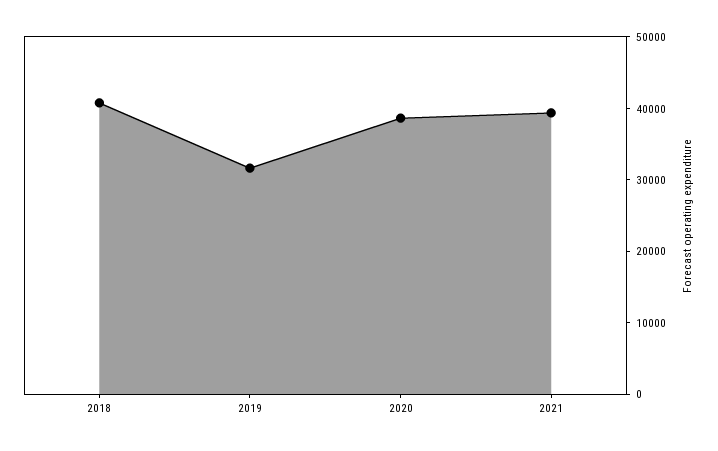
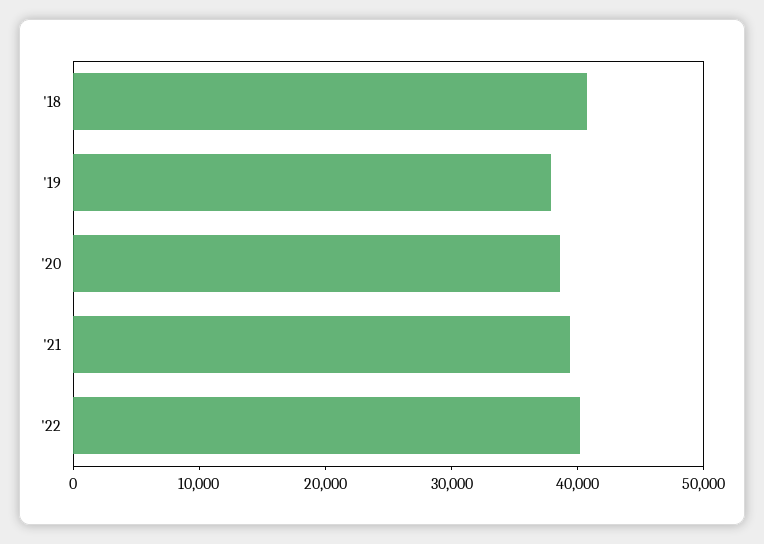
2019: 32000 -> 38000
'22: none -> 40000

